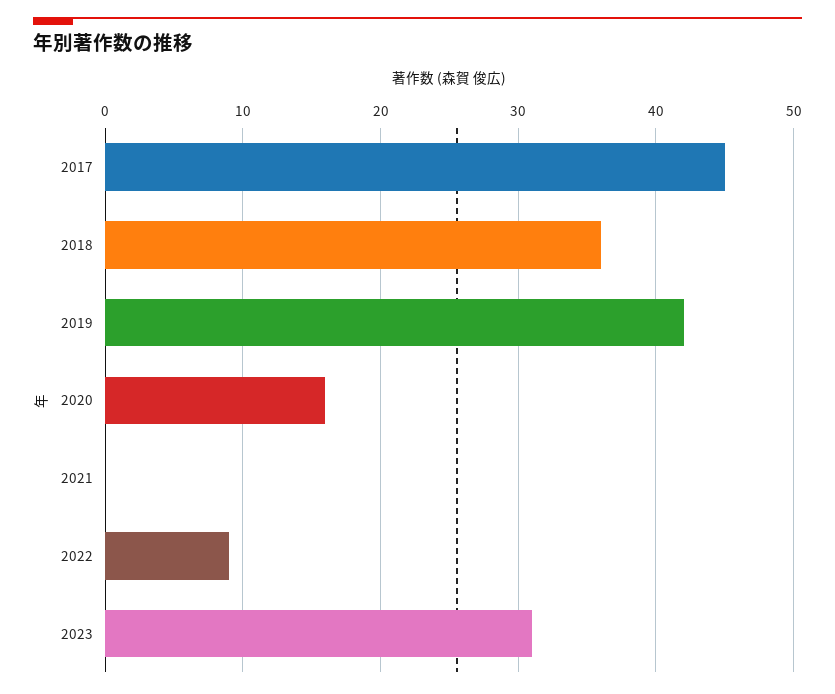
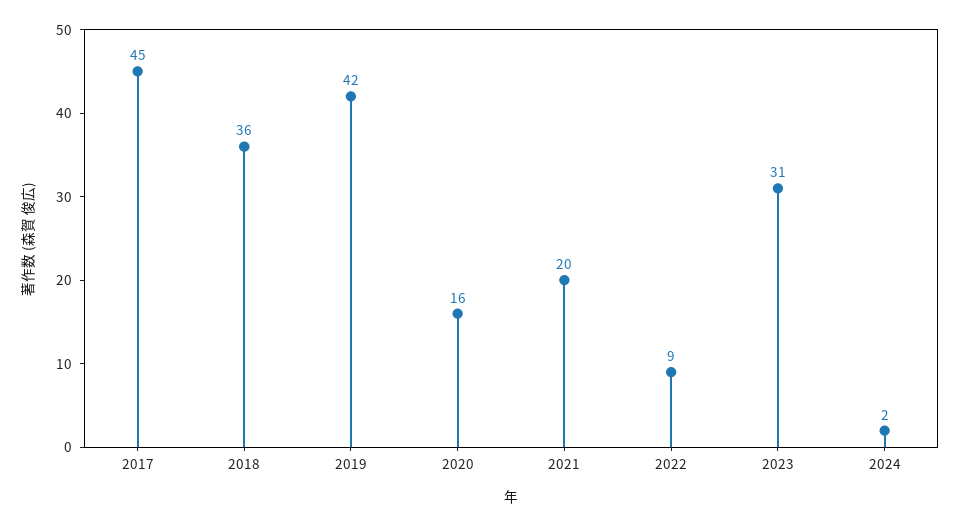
2021: 0 -> 20
2024: none -> 2

